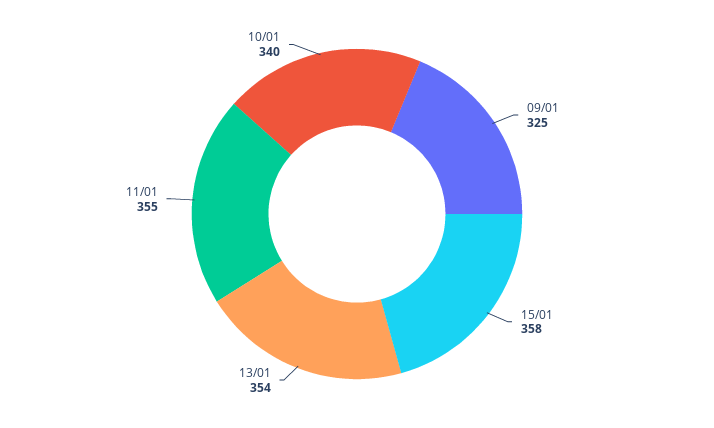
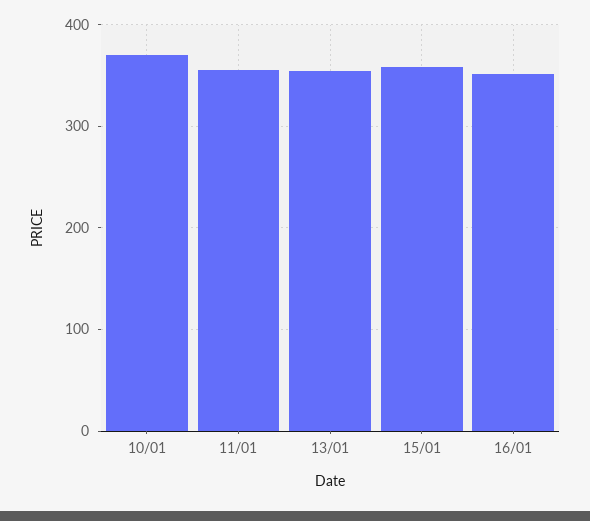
09/01: 325 -> none
10/01: 340 -> 370
16/01: none -> 350

